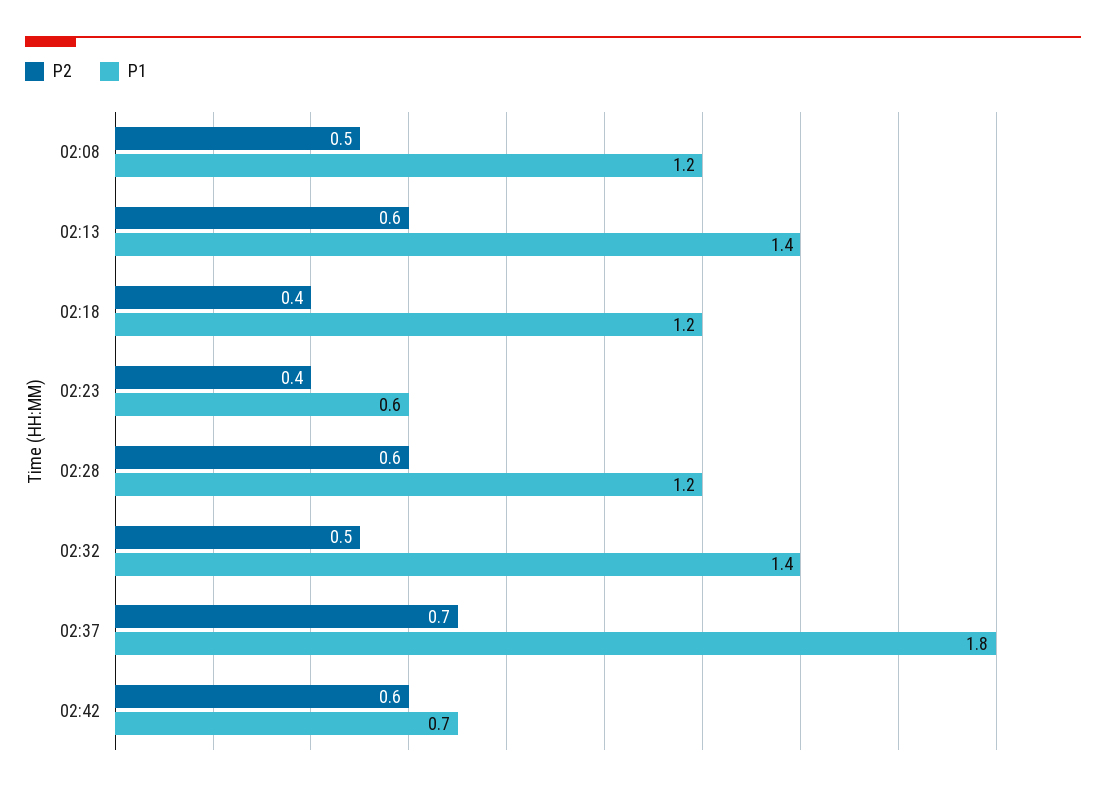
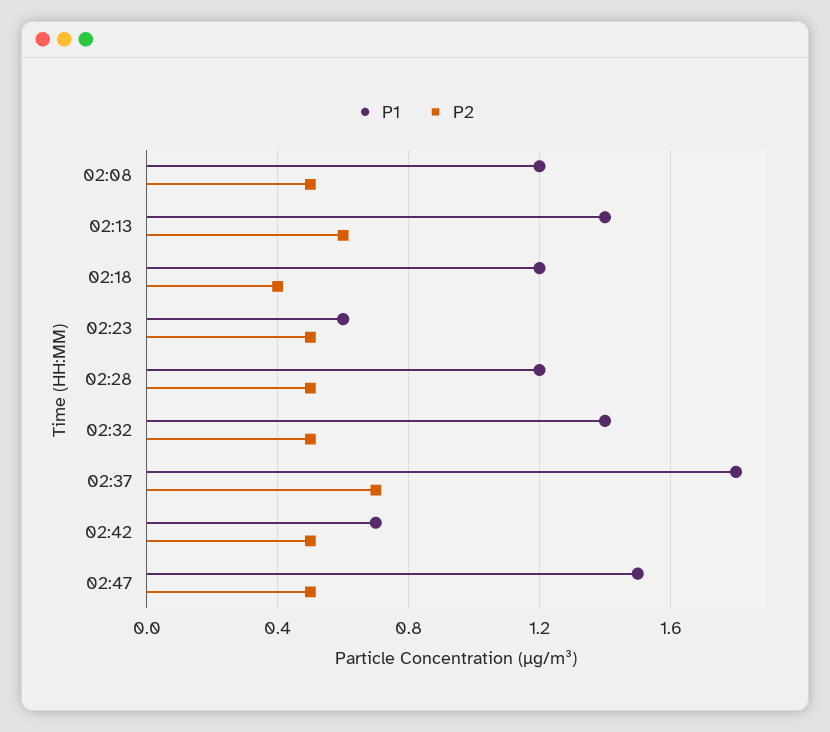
P2, 02:23: 0.4 -> 0.5
P2, 02:28: 0.6 -> 0.5
P2, 02:42: 0.6 -> 0.5
P1, 02:47: none -> 1.5
P2, 02:47: none -> 0.5

